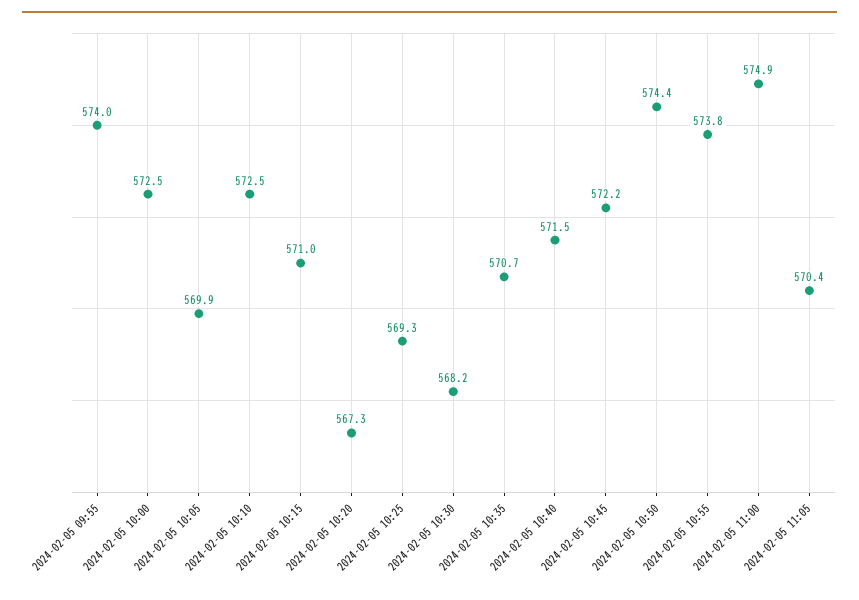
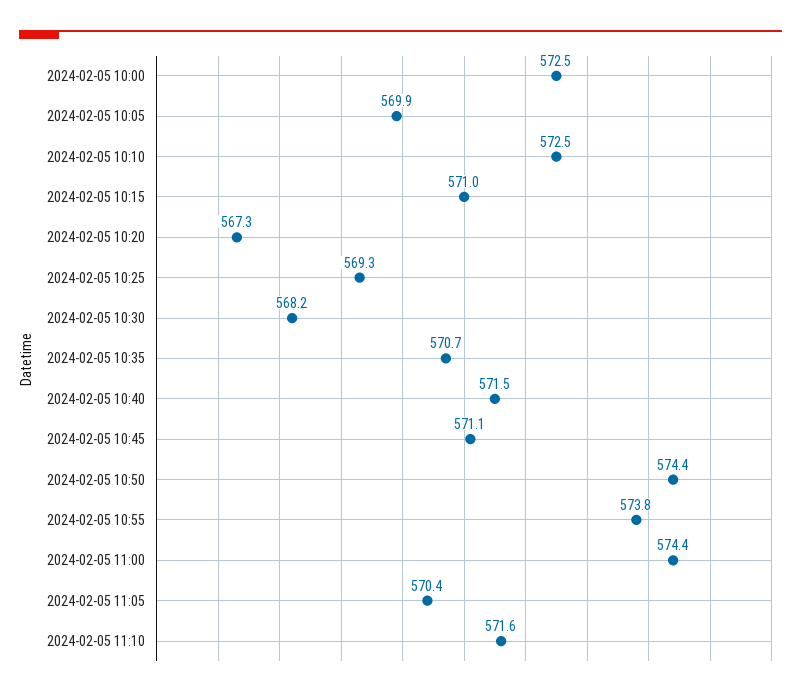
2024-02-05 09:55: 574 -> none
2024-02-05 10:45: 572.2 -> 571.1
2024-02-05 11:00: 574.9 -> 574.4
2024-02-05 11:10: none -> 571.6

